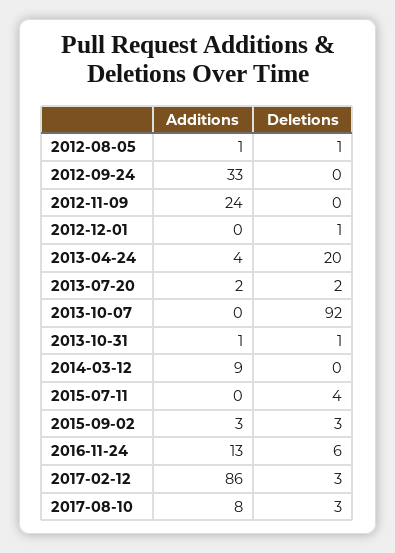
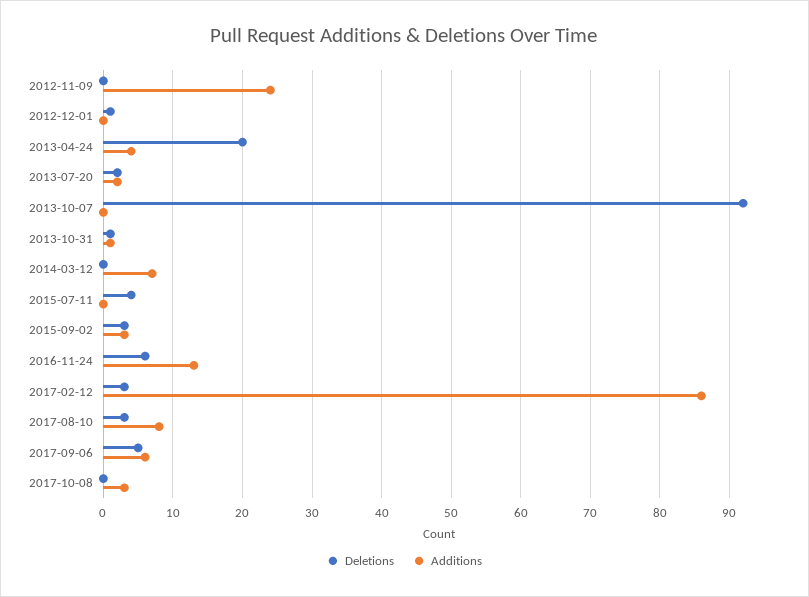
Additions, 2012-08-05: 1 -> none
Deletions, 2012-08-05: 1 -> none
Additions, 2012-09-24: 33 -> none
Deletions, 2012-09-24: 0 -> none
Additions, 2014-03-12: 9 -> 7
Deletions, 2017-09-06: none -> 5
Additions, 2017-09-06: none -> 6
Deletions, 2017-10-08: none -> 0
Additions, 2017-10-08: none -> 3

